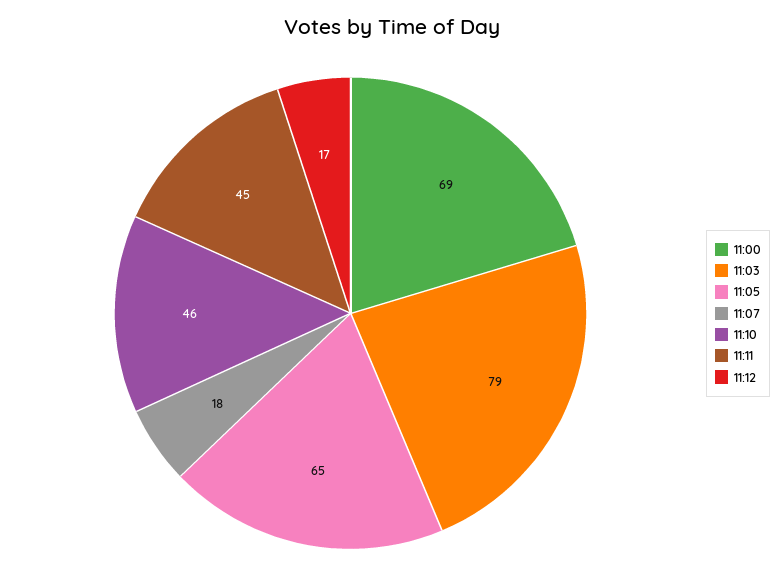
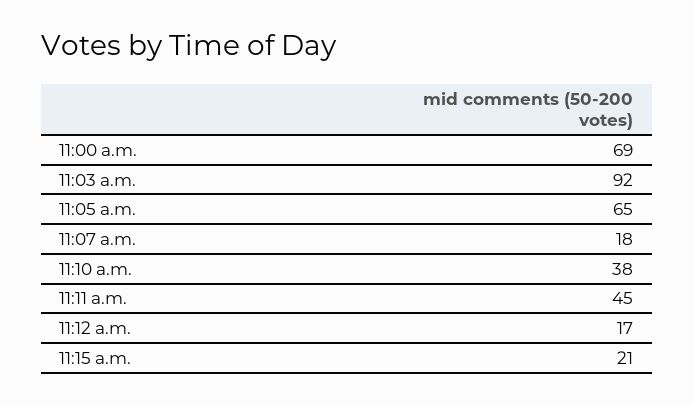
11:03: 79 -> 92
11:10: 46 -> 38
11:15 a.m.: none -> 21

